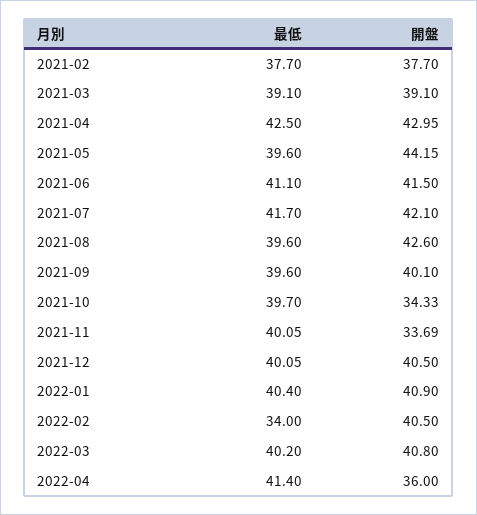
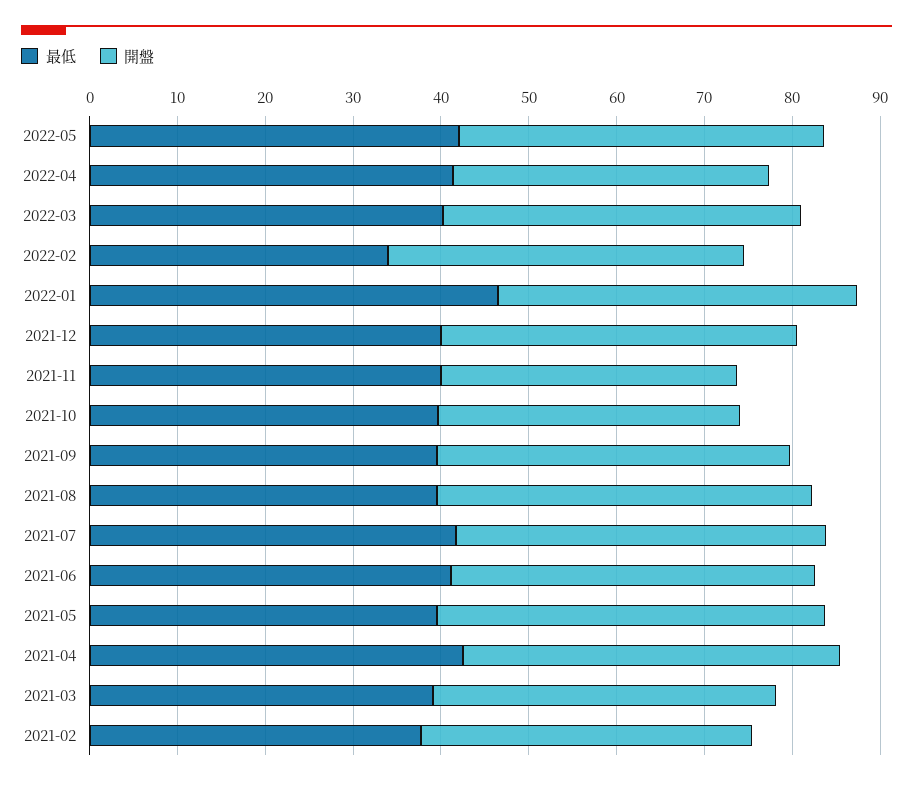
最低, 2022-01: 40.4 -> 46
最低, 2022-05: none -> 42
開盤, 2022-05: none -> 42

